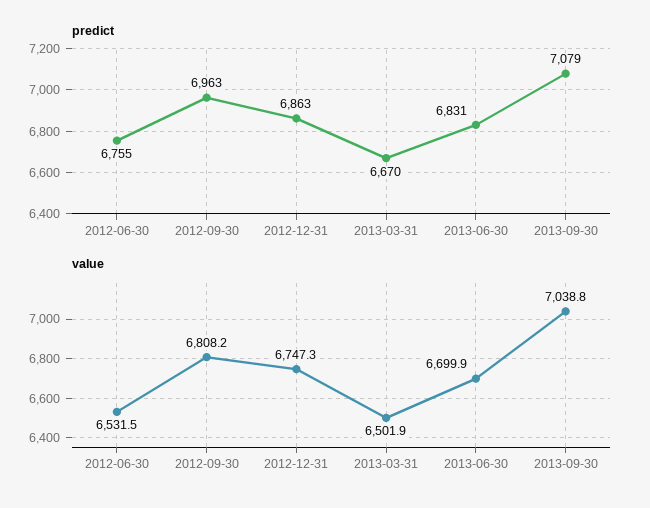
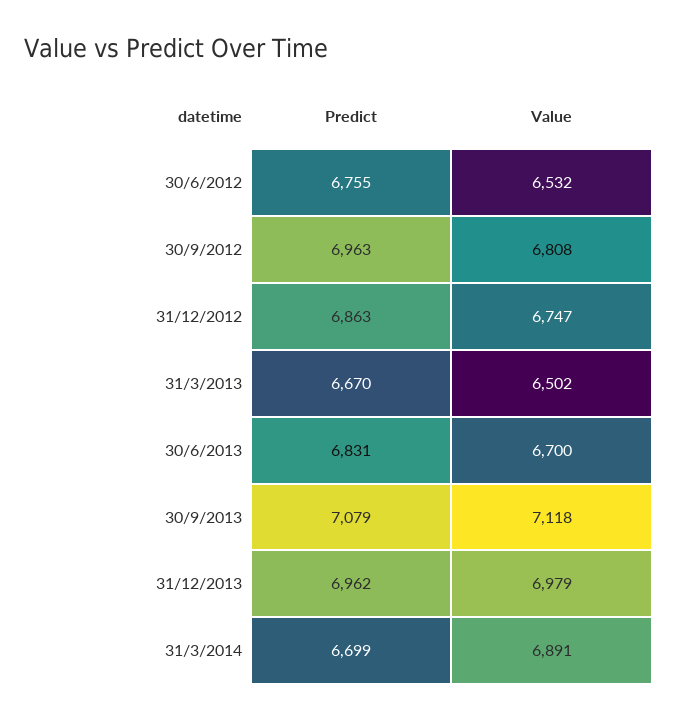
value, 2013-09-30: 7038.8 -> 7118
predict, 31/12/2013: none -> 6962
value, 31/12/2013: none -> 6979
predict, 31/3/2014: none -> 6699
value, 31/3/2014: none -> 6891

